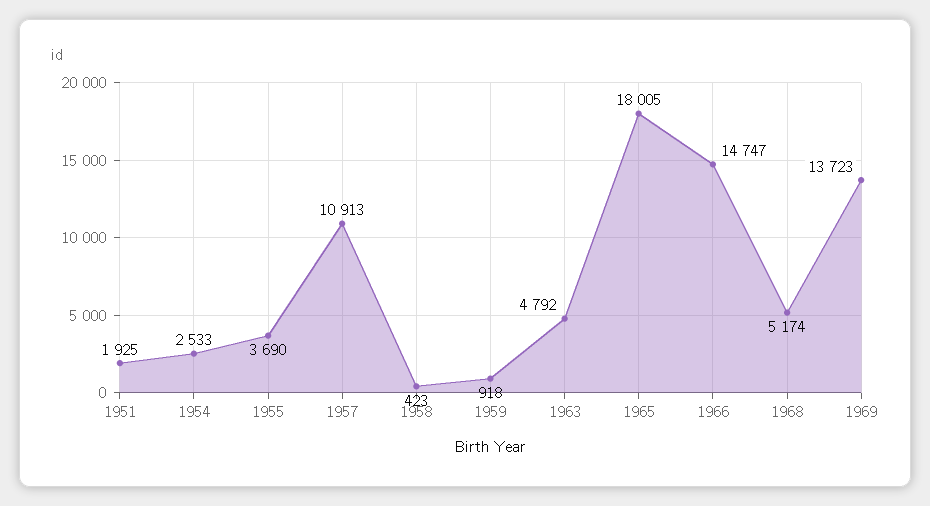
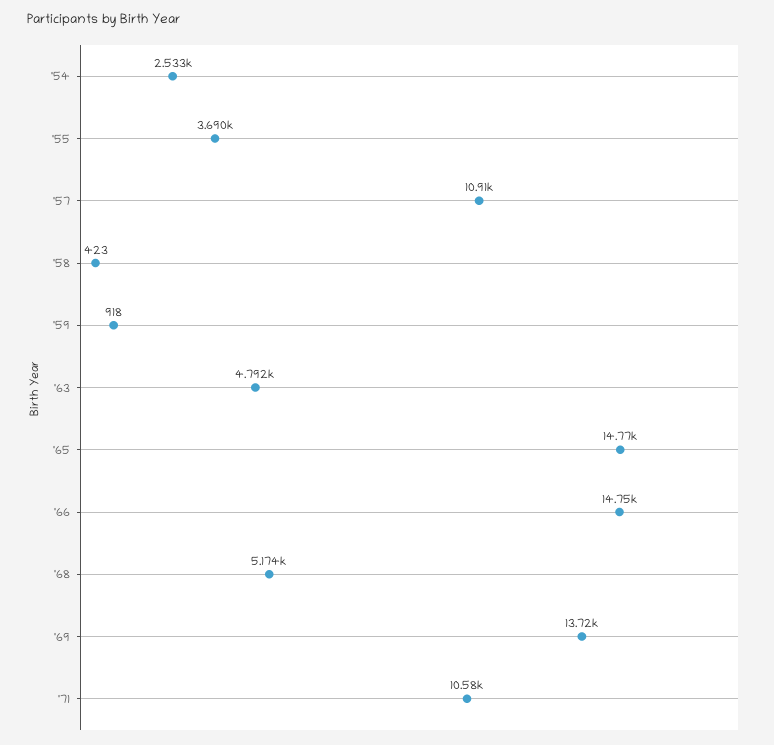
1951: 1925 -> none
1965: 18005 -> 14770
'71: none -> 10580

